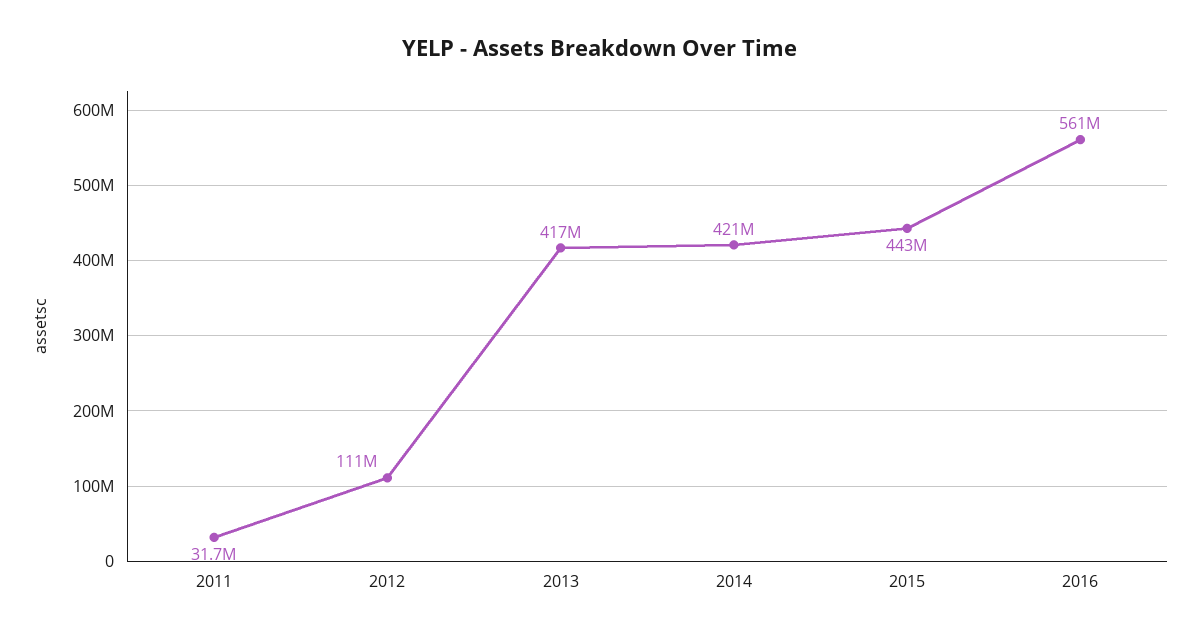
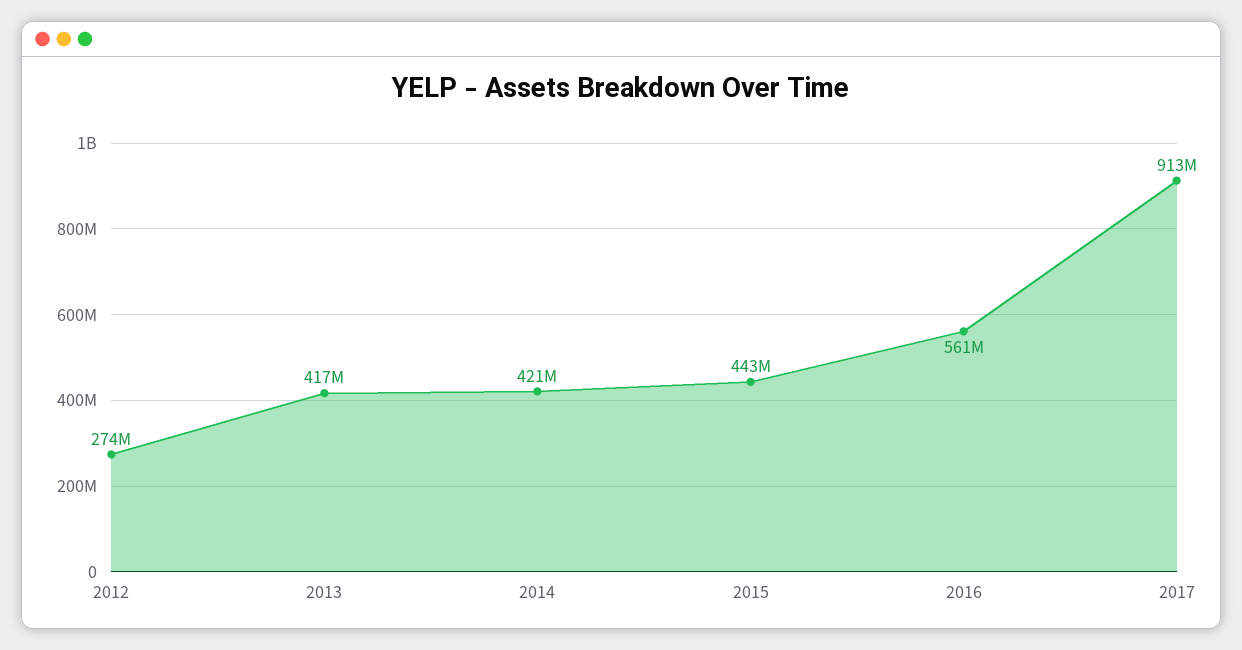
2011: 31700000 -> none
2012: 111000000 -> 274000000
2017: none -> 913000000

